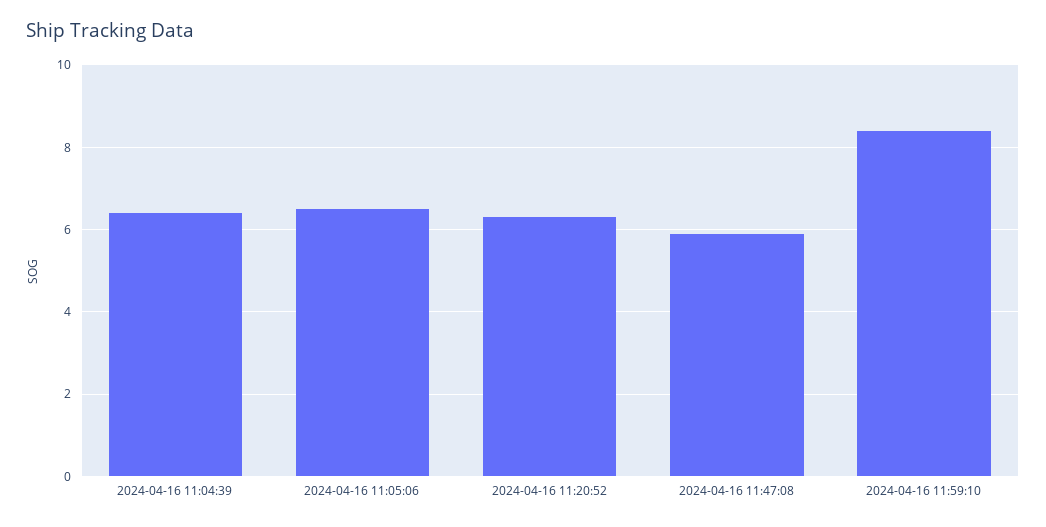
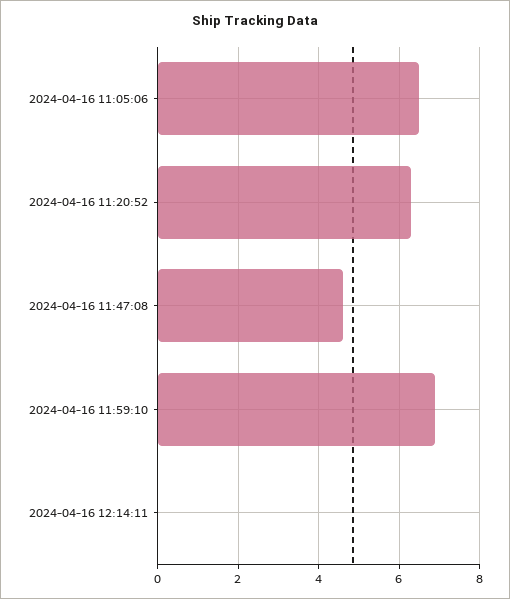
2024-04-16 11:04:39: 6.5 -> none
2024-04-16 11:47:08: 6 -> 4.5
2024-04-16 11:59:10: 8.5 -> 7
2024-04-16 12:14:11: none -> 0

